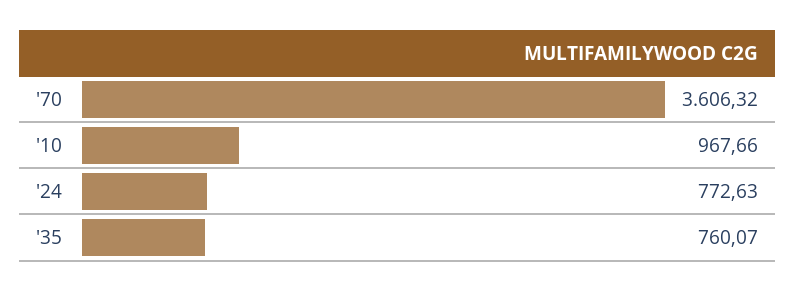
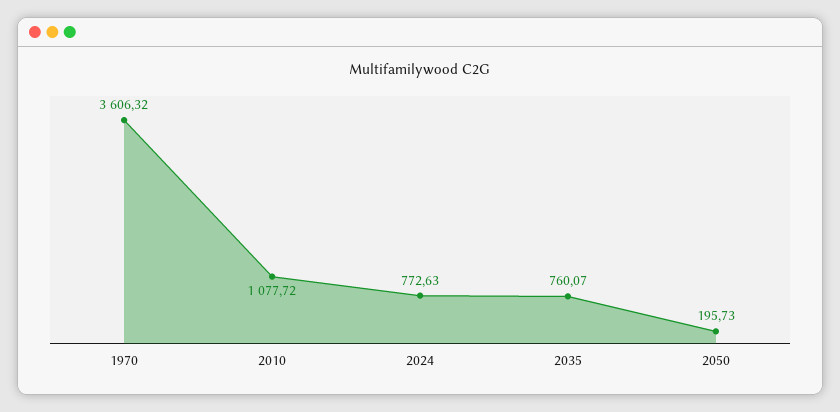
'10: 967.66 -> 1077.72
2050: none -> 195.73

